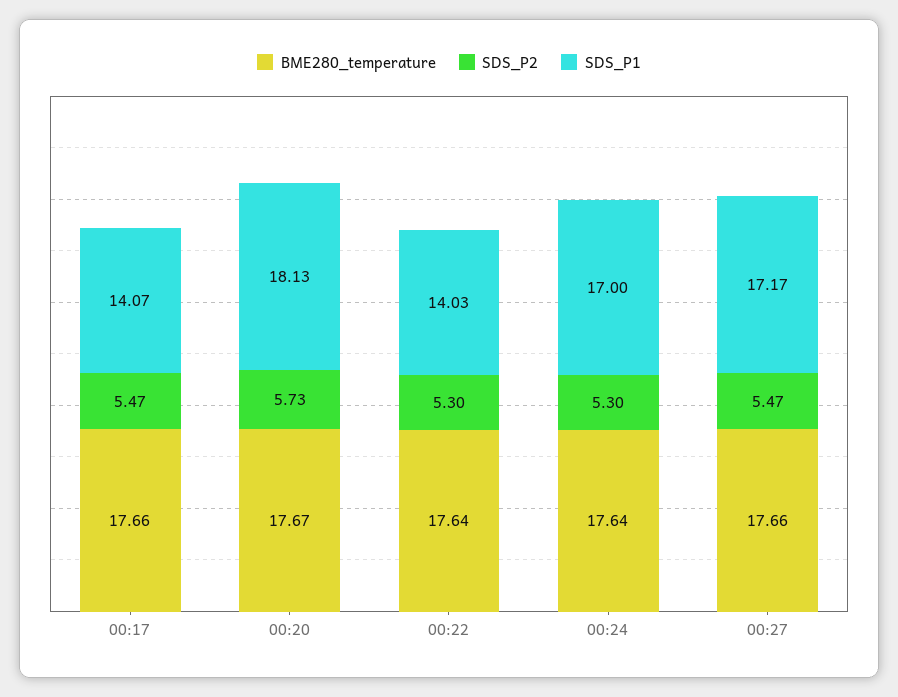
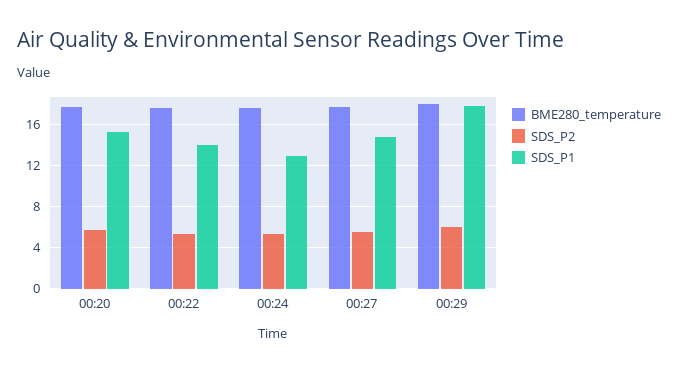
BME280_temperature, 00:17: 17.66 -> none
SDS_P2, 00:17: 5.47 -> none
SDS_P1, 00:17: 14.07 -> none
SDS_P1, 00:20: 18.13 -> 15
SDS_P1, 00:24: 17 -> 13
SDS_P1, 00:27: 17.17 -> 15
BME280_temperature, 00:29: none -> 18
SDS_P2, 00:29: none -> 6
SDS_P1, 00:29: none -> 18

